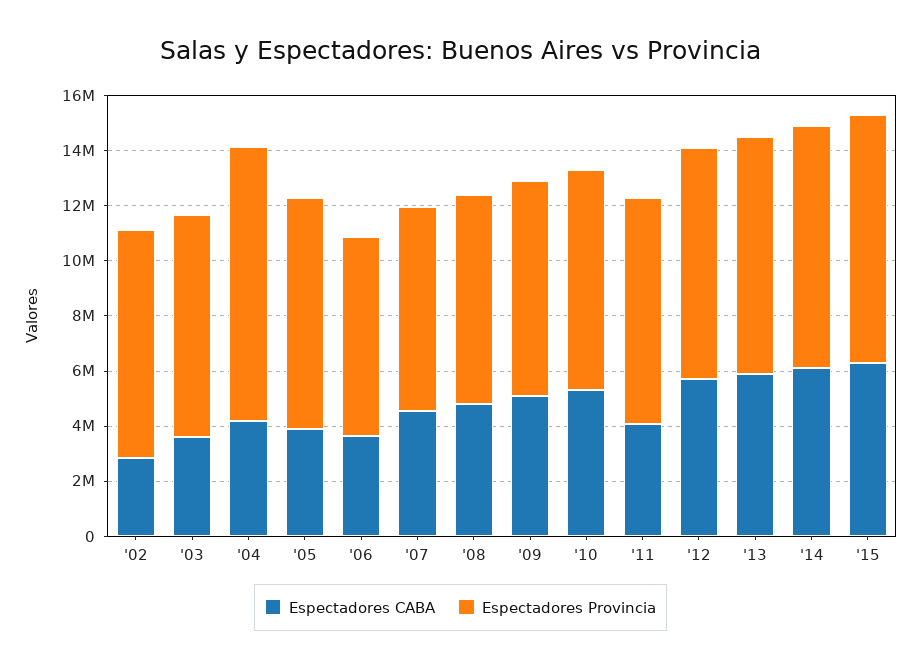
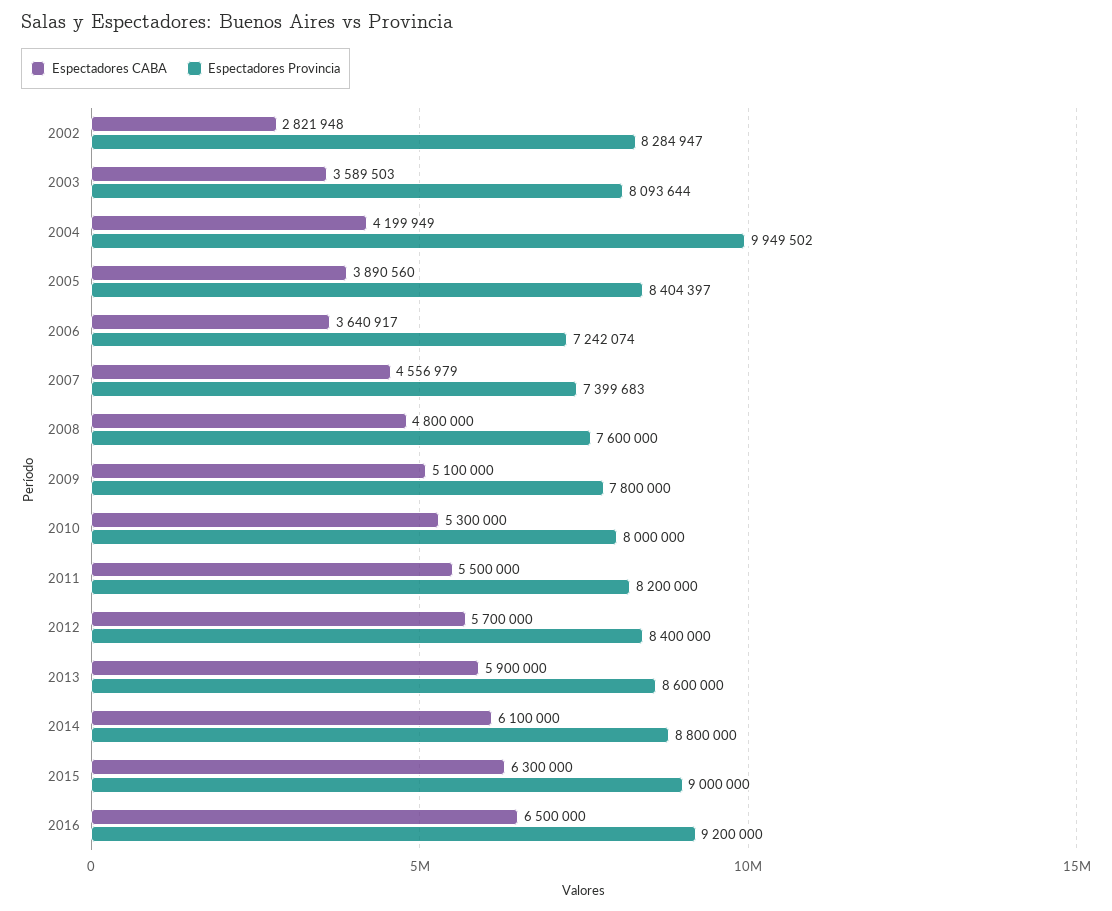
Espectadores CABA, '11: 4000000 -> 5500000
Espectadores CABA, 2016: none -> 6500000
Espectadores Provincia, 2016: none -> 9200000

